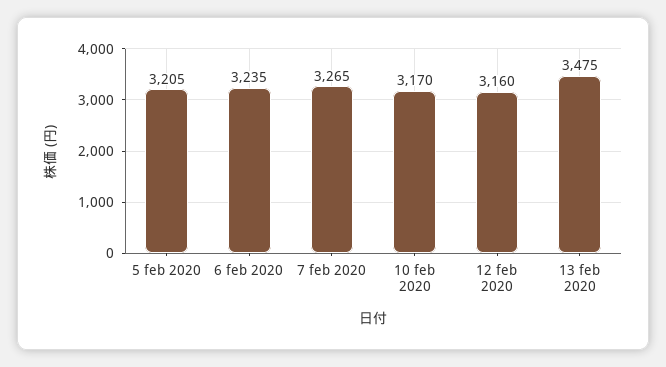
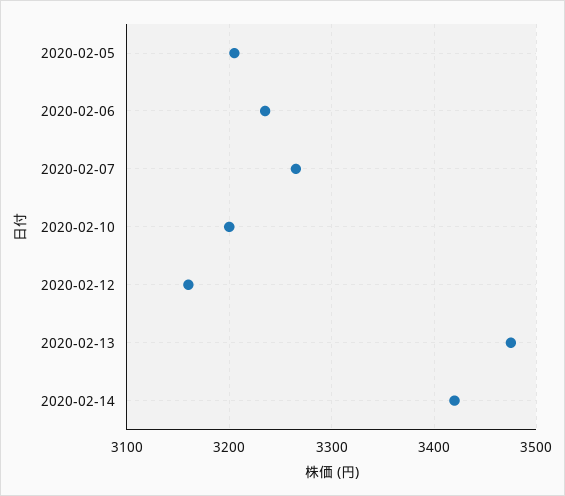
10 feb 2020: 3170 -> 3200
2020-02-14: none -> 3420

